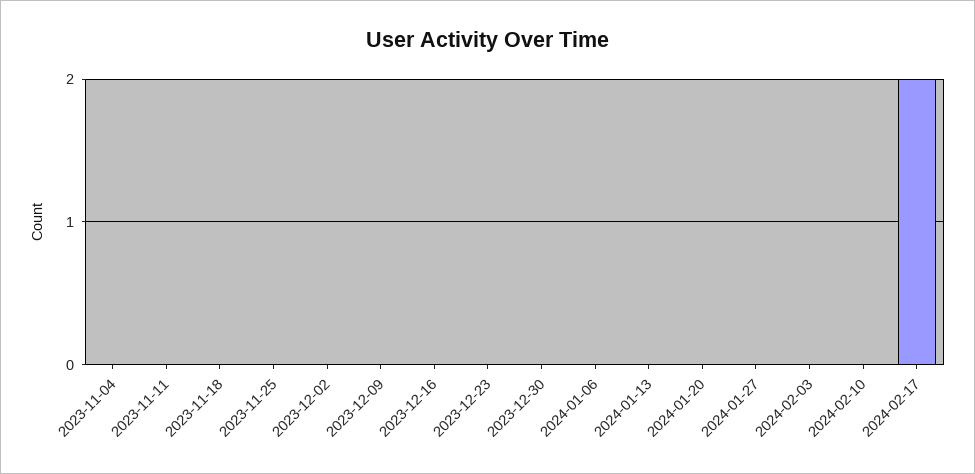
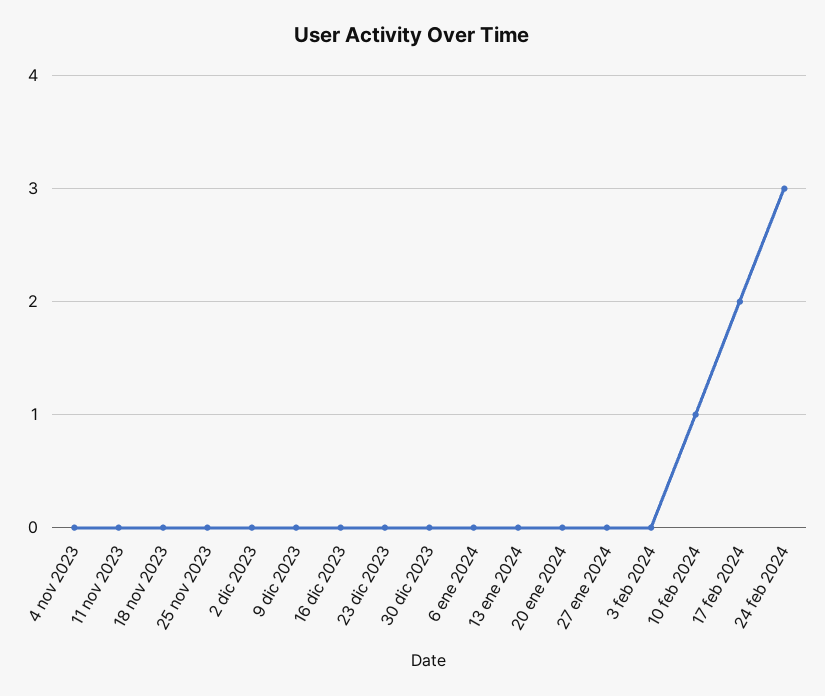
2024-02-10: 0 -> 1
24 feb 2024: none -> 3

